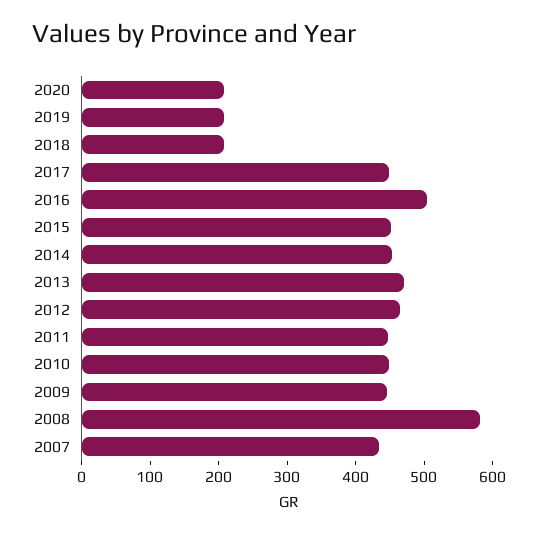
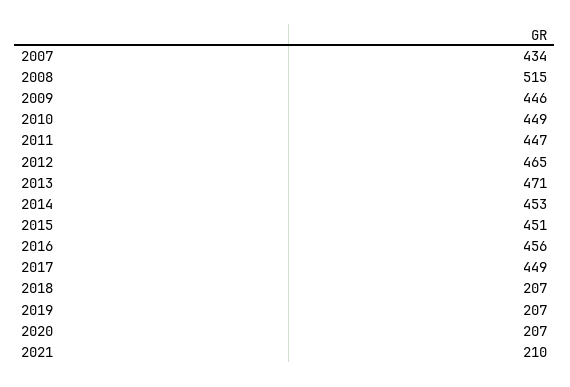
2016: 500 -> 456
2008: 580 -> 515
2021: none -> 210

